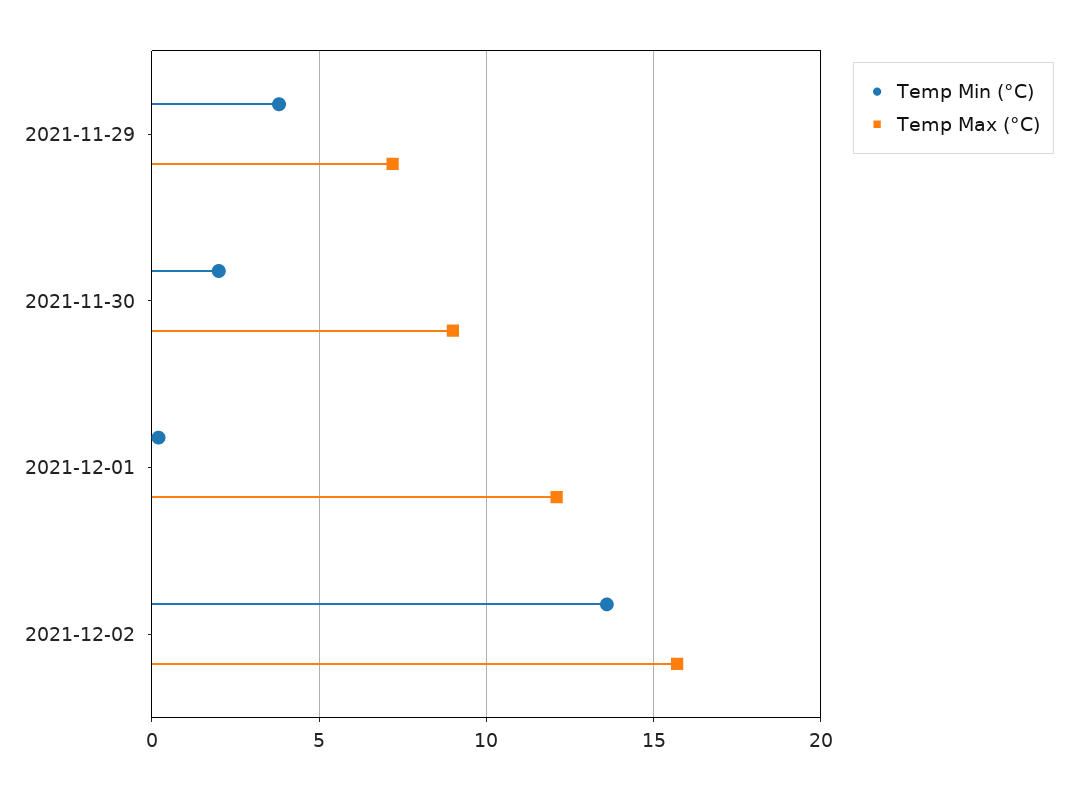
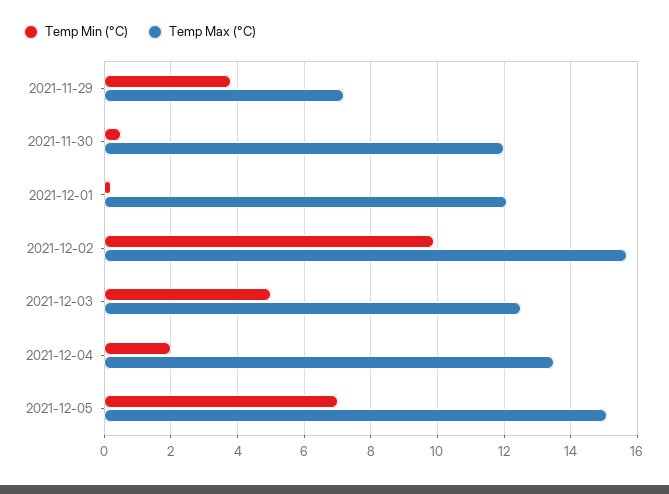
Temp Min (°C), 2021-11-30: 2 -> 0.5
Temp Max (°C), 2021-11-30: 9 -> 12
Temp Min (°C), 2021-12-02: 13.5 -> 10
Temp Min (°C), 2021-12-03: none -> 5
Temp Max (°C), 2021-12-03: none -> 12.5
Temp Min (°C), 2021-12-04: none -> 2
Temp Max (°C), 2021-12-04: none -> 13.5
Temp Min (°C), 2021-12-05: none -> 7
Temp Max (°C), 2021-12-05: none -> 15

